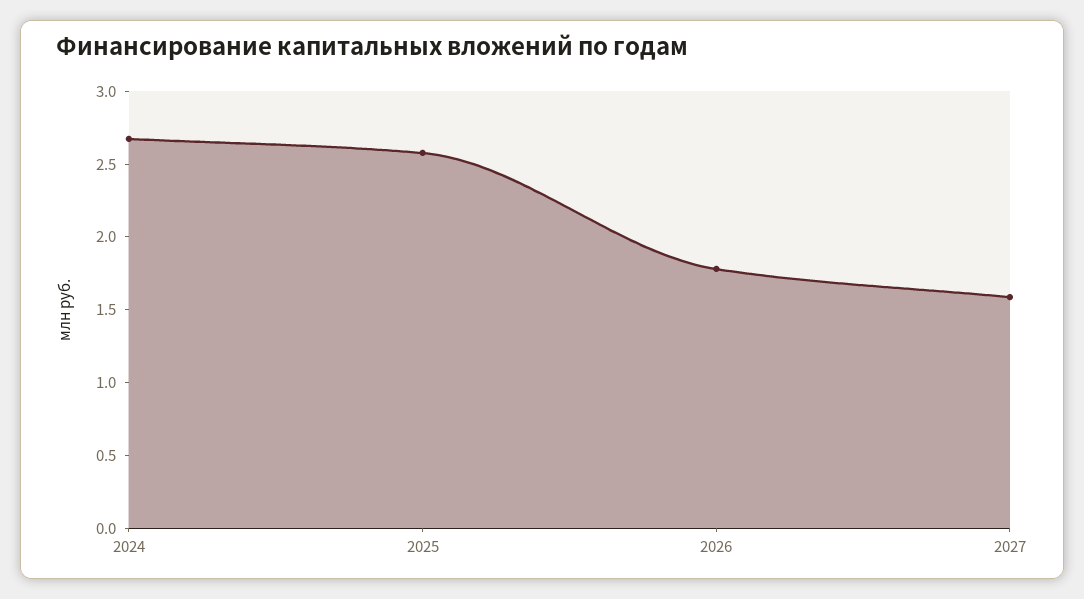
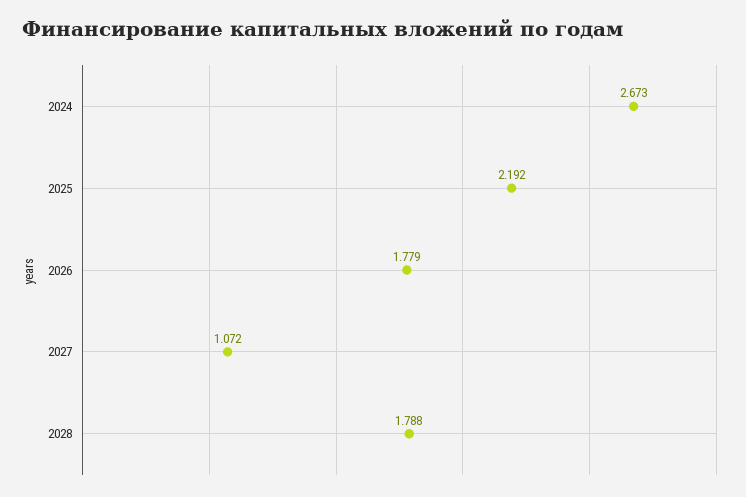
2025: 2.6 -> 2.192
2027: 1.6 -> 1.072
2028: none -> 1.788

